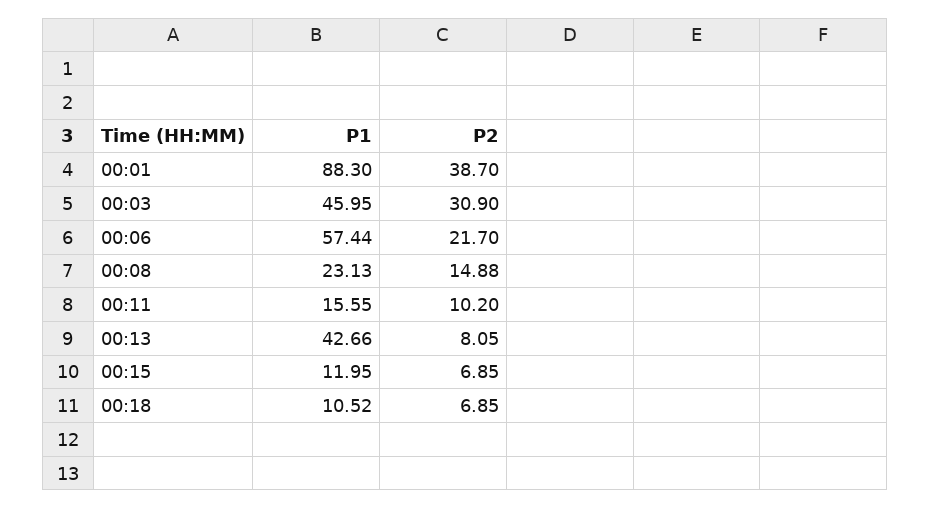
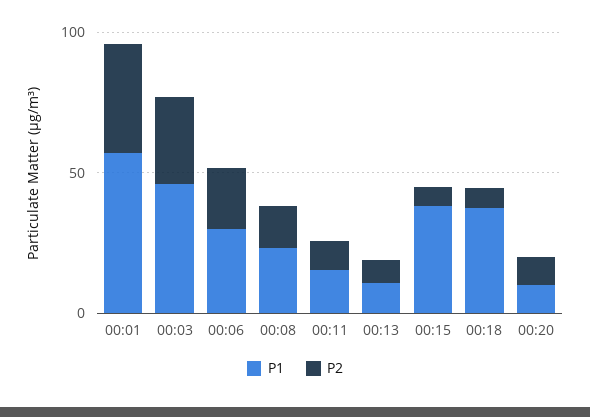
P1, 00:01: 88.3 -> 60
P1, 00:06: 57.44 -> 30
P1, 00:13: 42.66 -> 10
P1, 00:15: 11.95 -> 40
P1, 00:18: 10.52 -> 40
P1, 00:20: none -> 10
P2, 00:20: none -> 10

